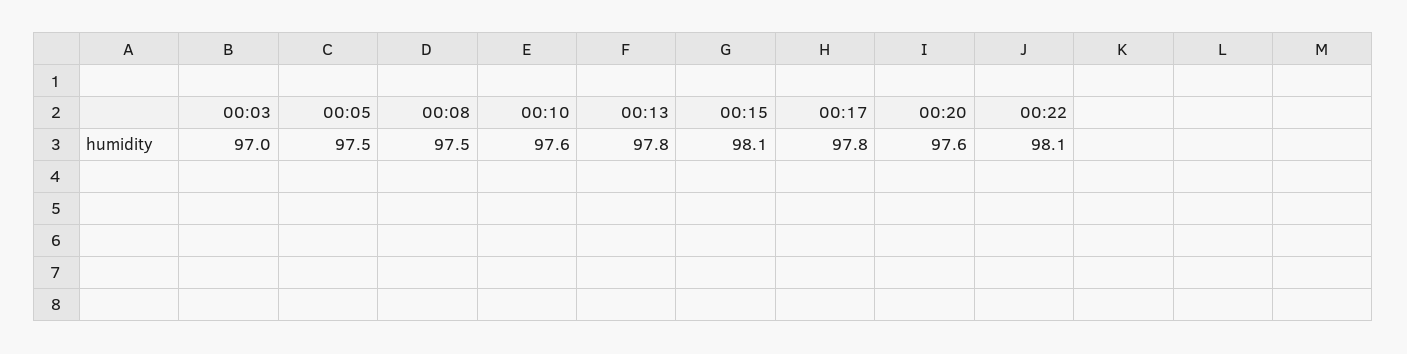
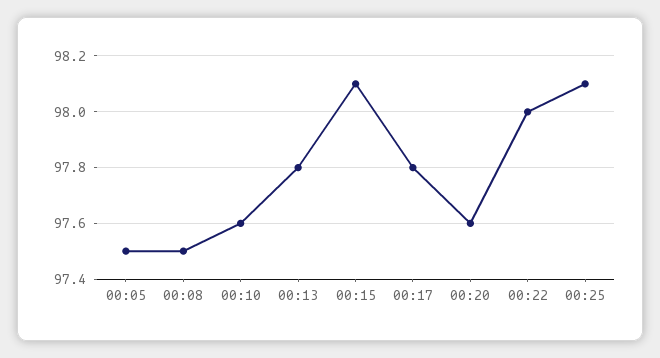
00:03: 97 -> none
00:22: 98.1 -> 98
00:25: none -> 98.1

